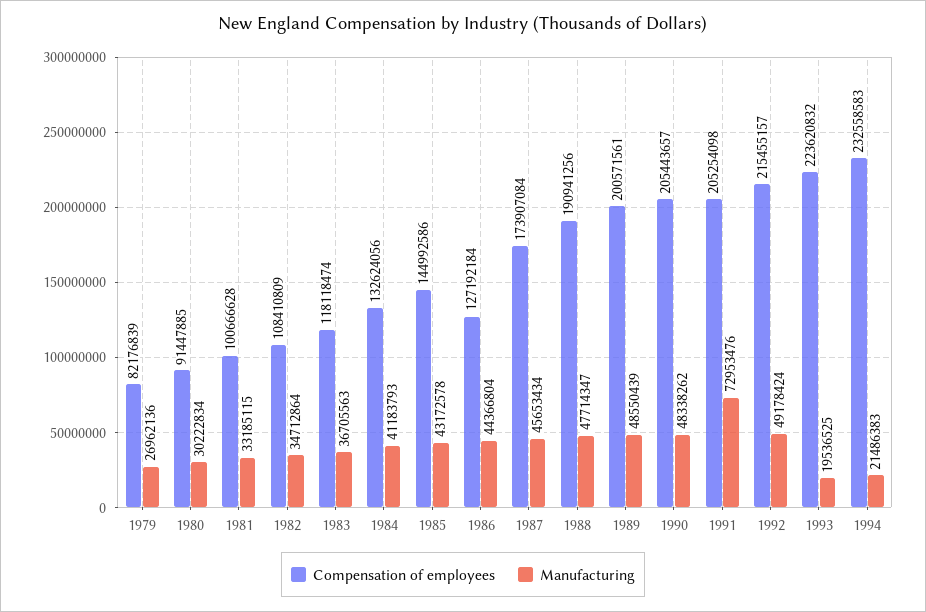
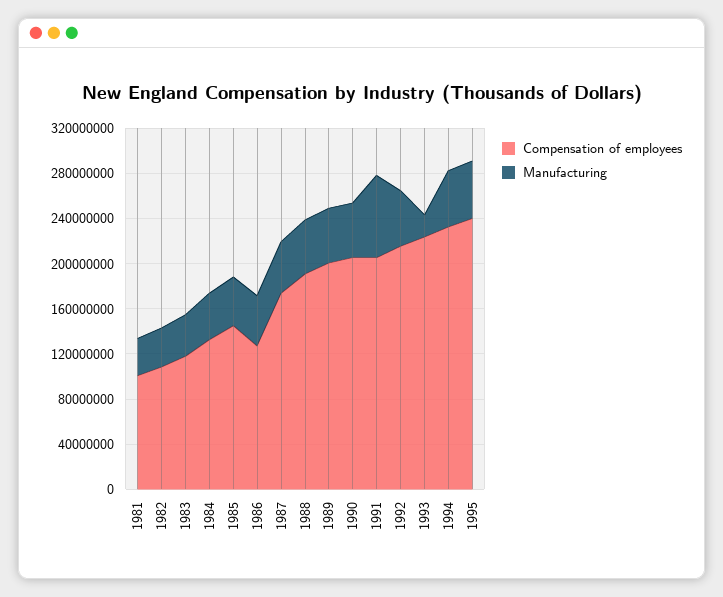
Compensation of employees, 1979: 82176839 -> none
Manufacturing, 1979: 26962136 -> none
Compensation of employees, 1980: 91447885 -> none
Manufacturing, 1980: 30222834 -> none
Manufacturing, 1994: 21486383 -> 50000000
Compensation of employees, 1995: none -> 240000000
Manufacturing, 1995: none -> 50000000

